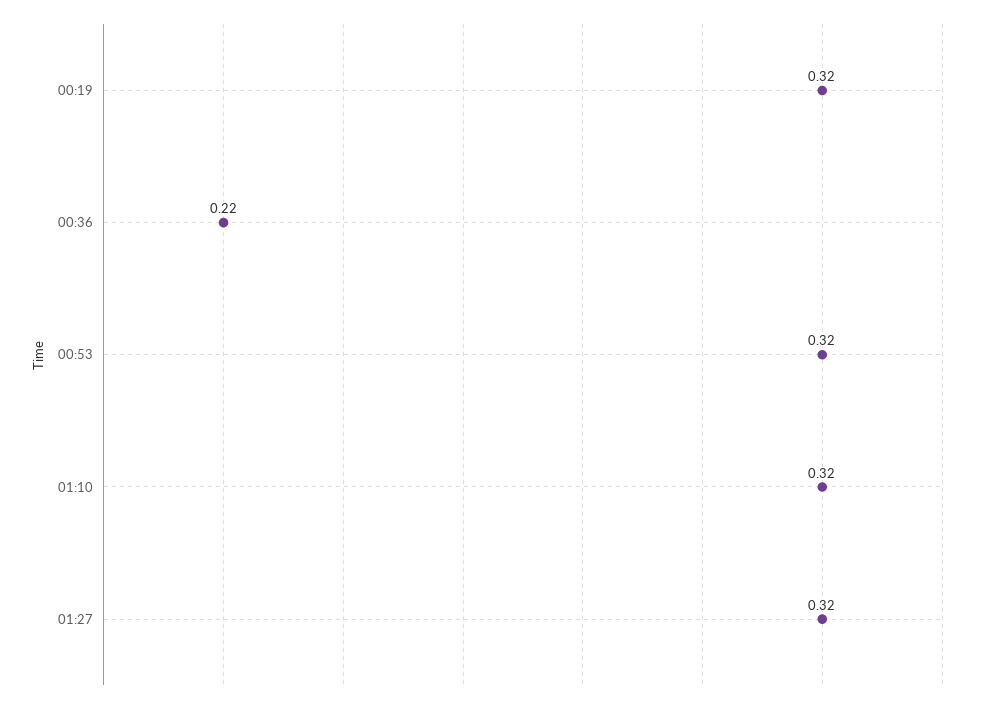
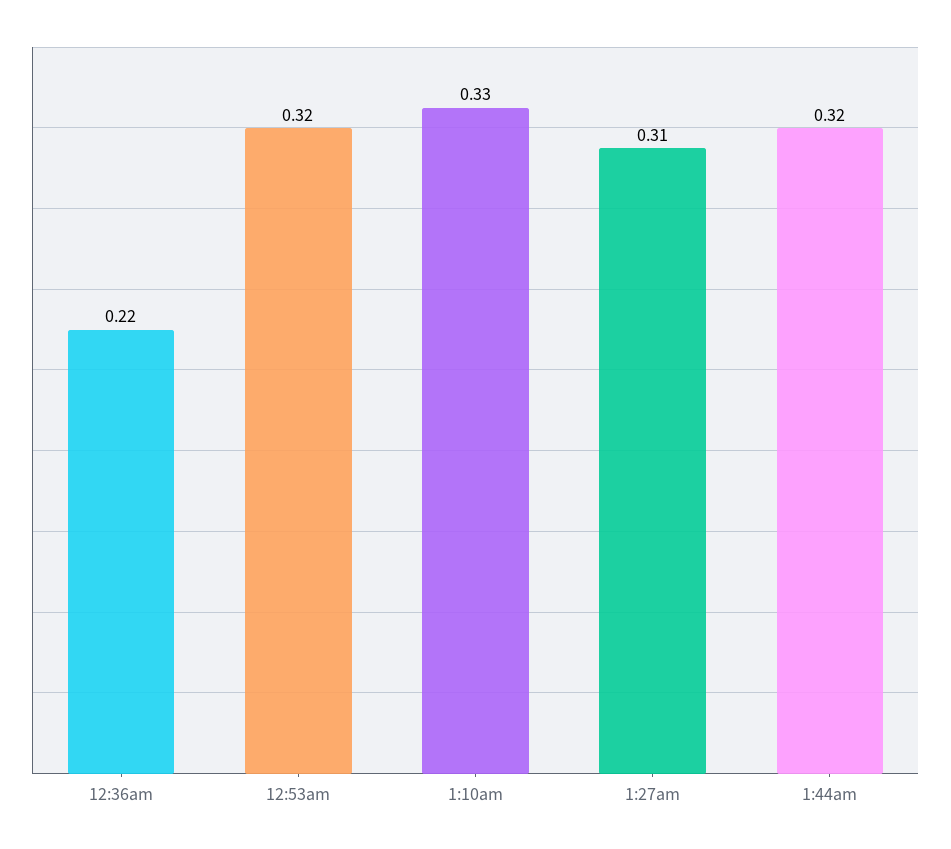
00:19: 0.32 -> none
01:10: 0.32 -> 0.33
01:27: 0.32 -> 0.31
1:44am: none -> 0.32

